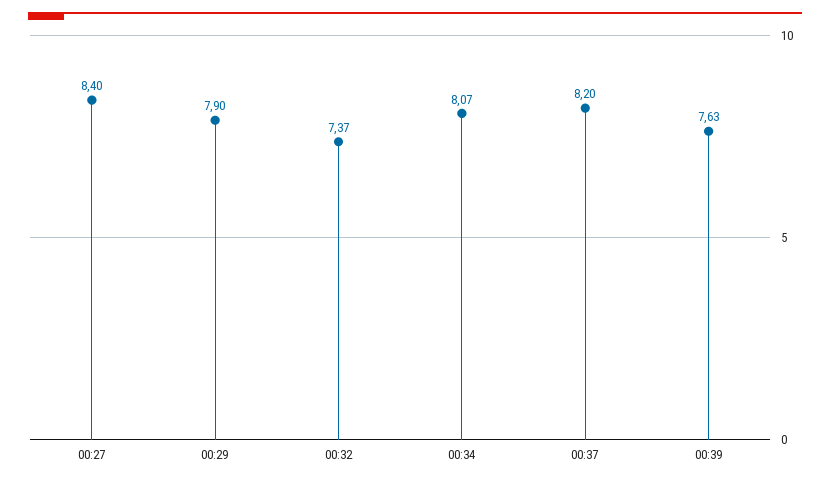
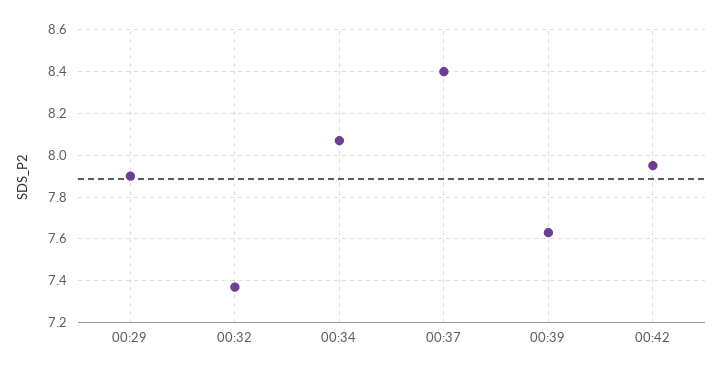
00:27: 8.4 -> none
00:37: 8.2 -> 8.4
00:42: none -> 7.95

